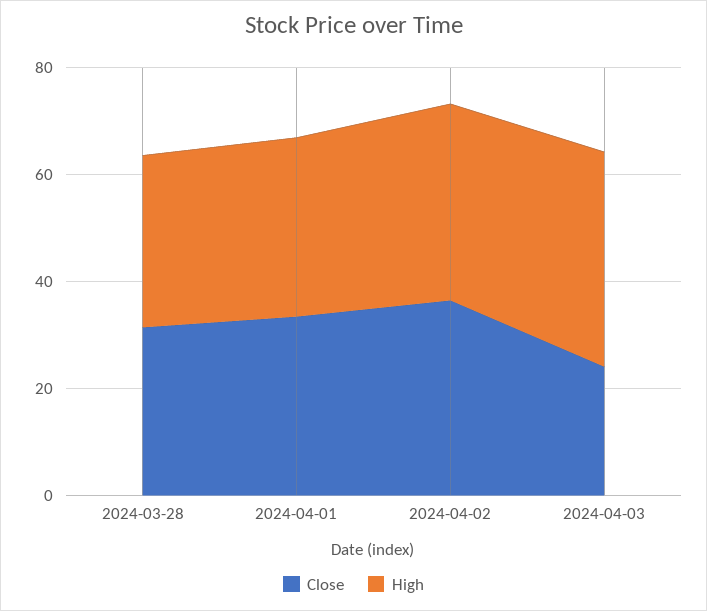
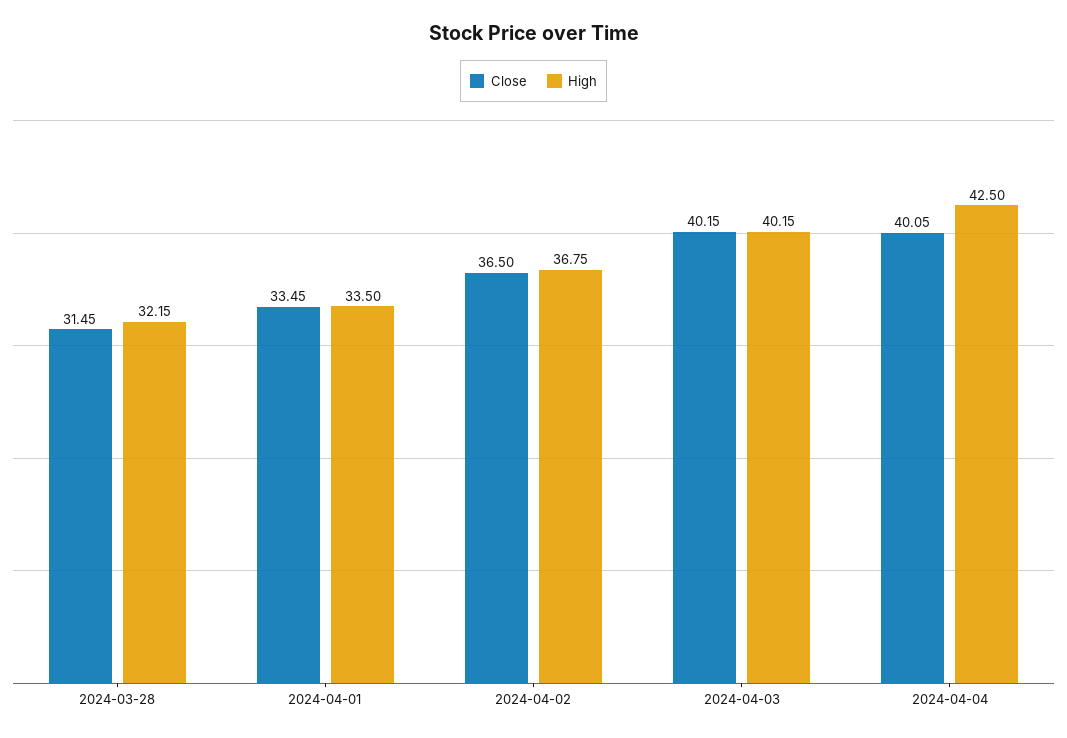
Close, 2024-04-03: 25 -> 40.15
Close, 2024-04-04: none -> 40.05
High, 2024-04-04: none -> 42.5

